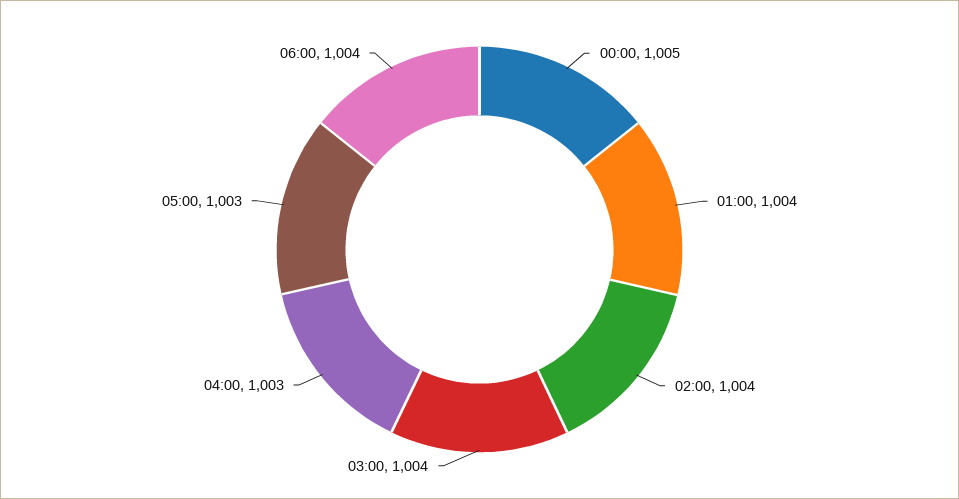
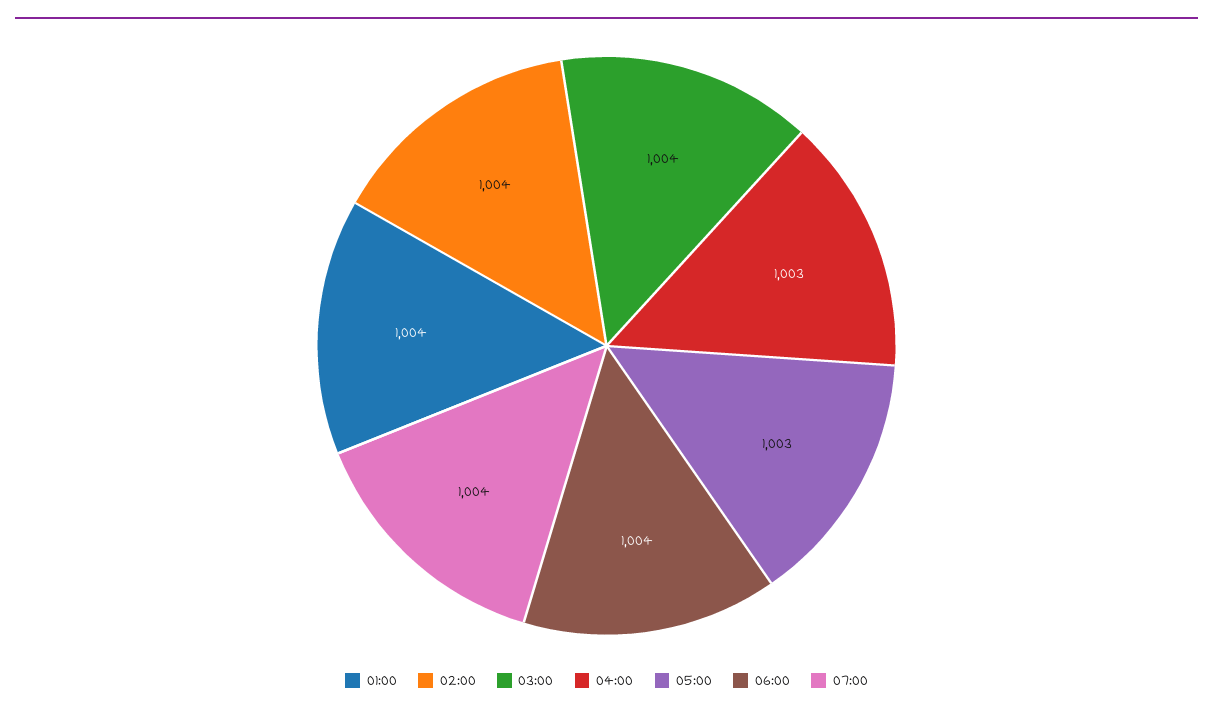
00:00: 1005 -> none
07:00: none -> 1004

